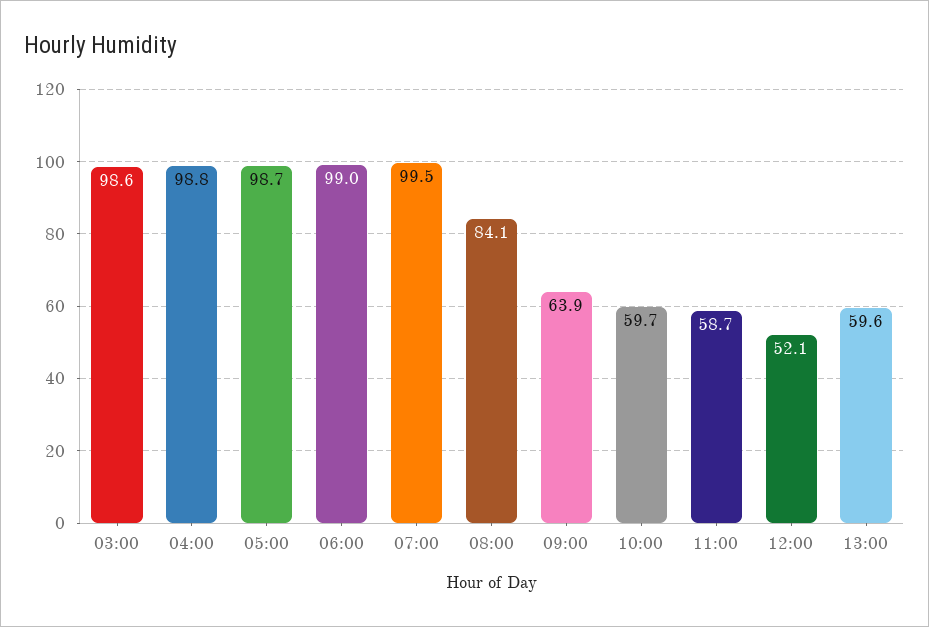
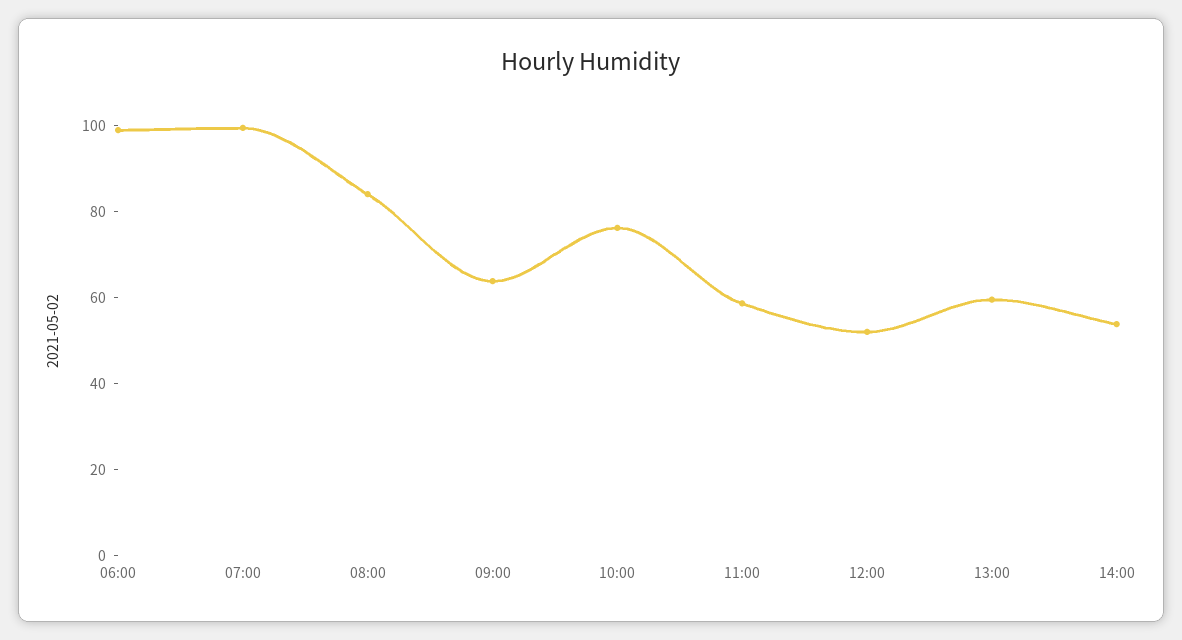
03:00: 98.6 -> none
04:00: 98.8 -> none
05:00: 98.7 -> none
10:00: 59.7 -> 75
14:00: none -> 55

